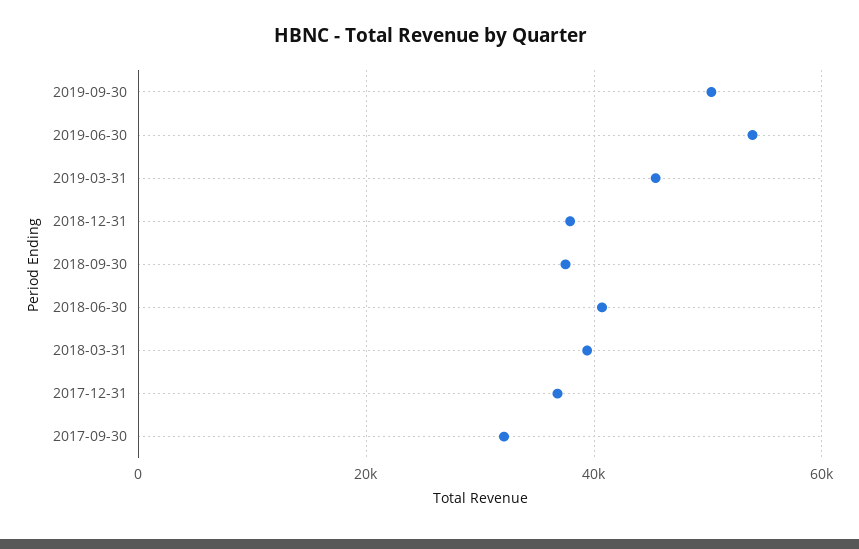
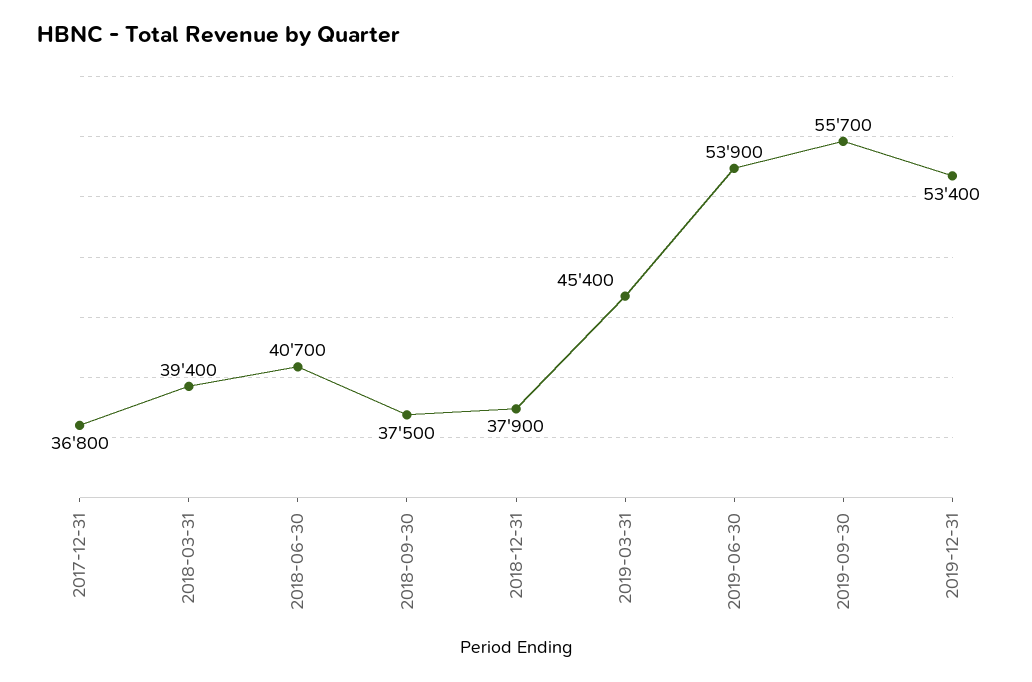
2019-09-30: 50000 -> 55700
2017-09-30: 32000 -> none
2019-12-31: none -> 53400

